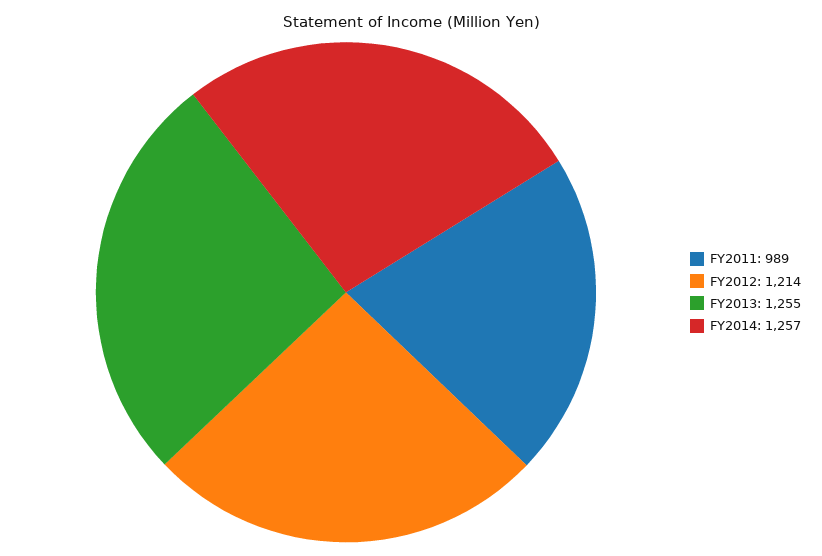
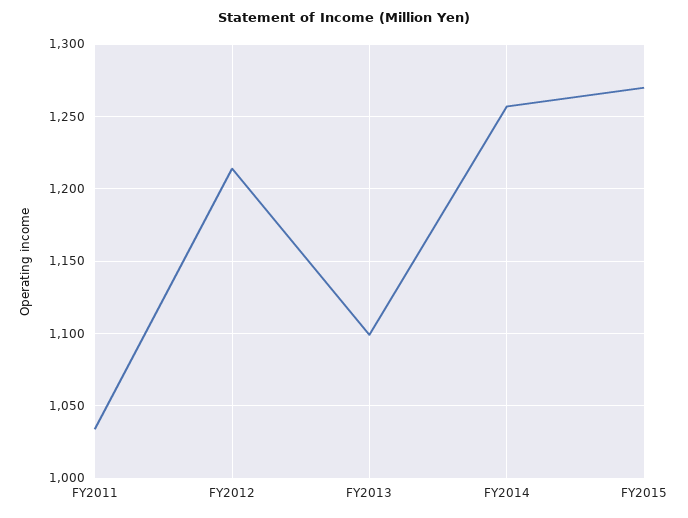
FY2011: 989 -> 1035
FY2013: 1255 -> 1100
FY2015: none -> 1270

